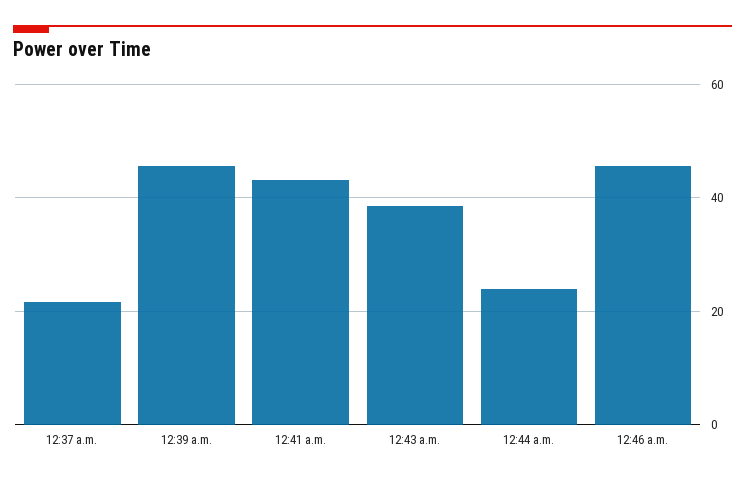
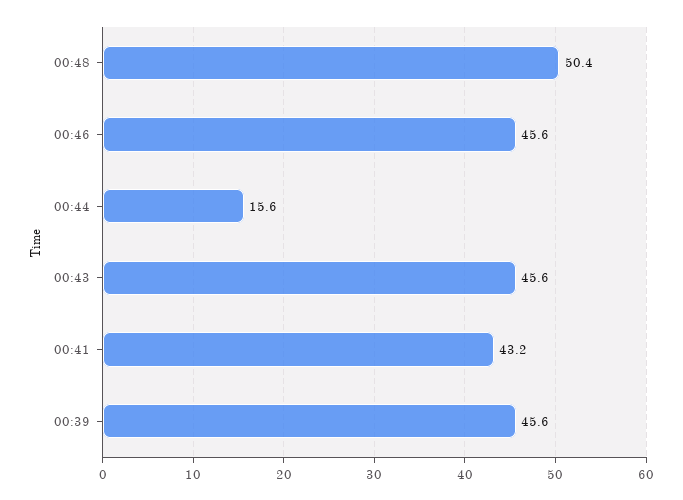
12:37 a.m.: 22 -> none
12:43 a.m.: 38 -> 45.6
12:44 a.m.: 24 -> 15.6
00:48: none -> 50.4

